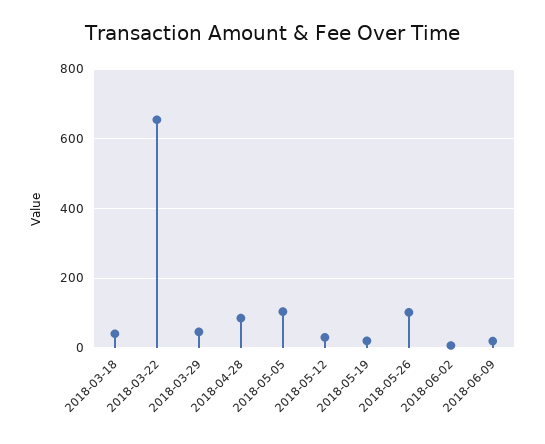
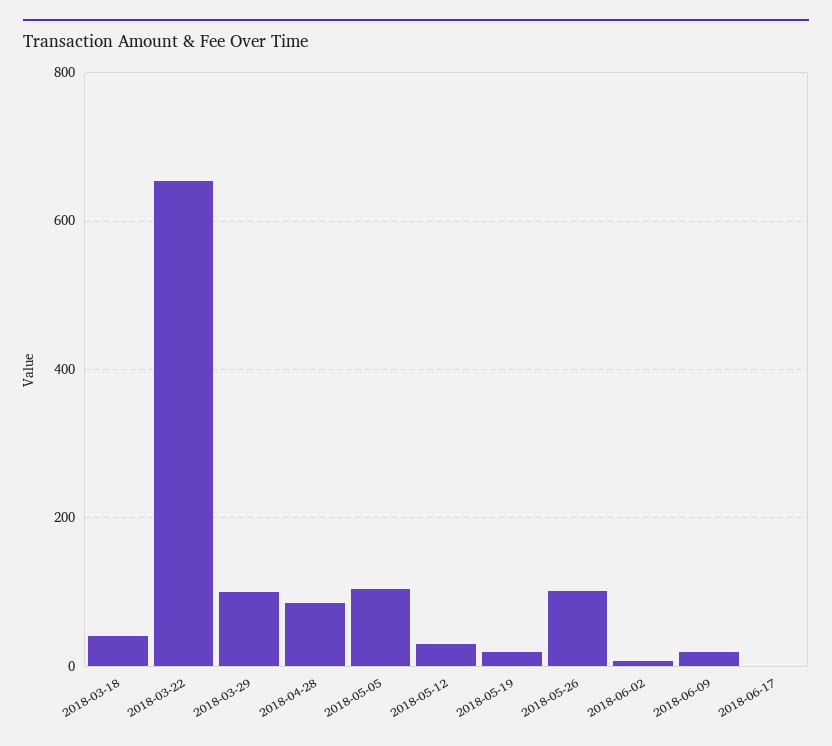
2018-03-29: 40 -> 100
2018-06-17: none -> 0

